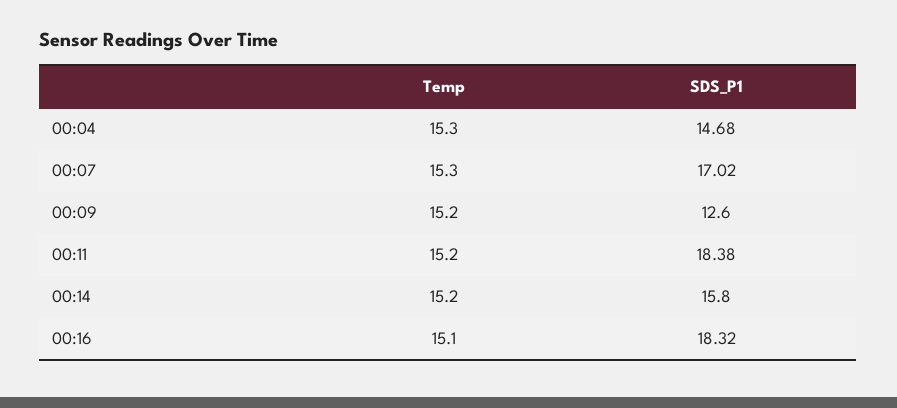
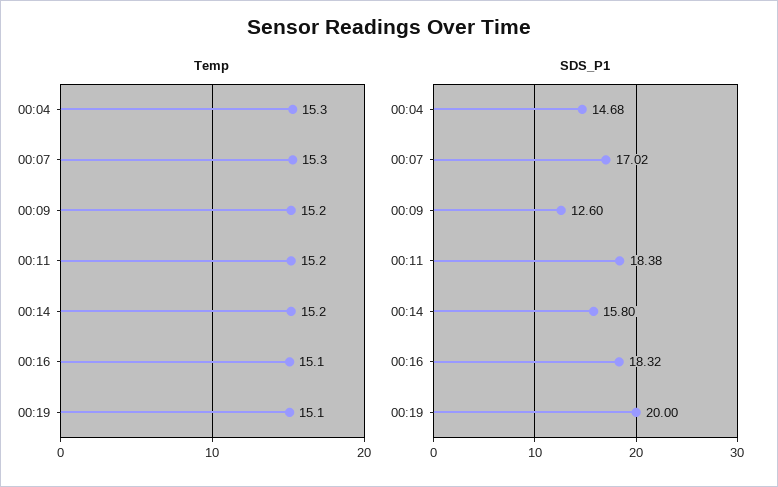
Temp, 00:19: none -> 15.1
SDS_P1, 00:19: none -> 20

